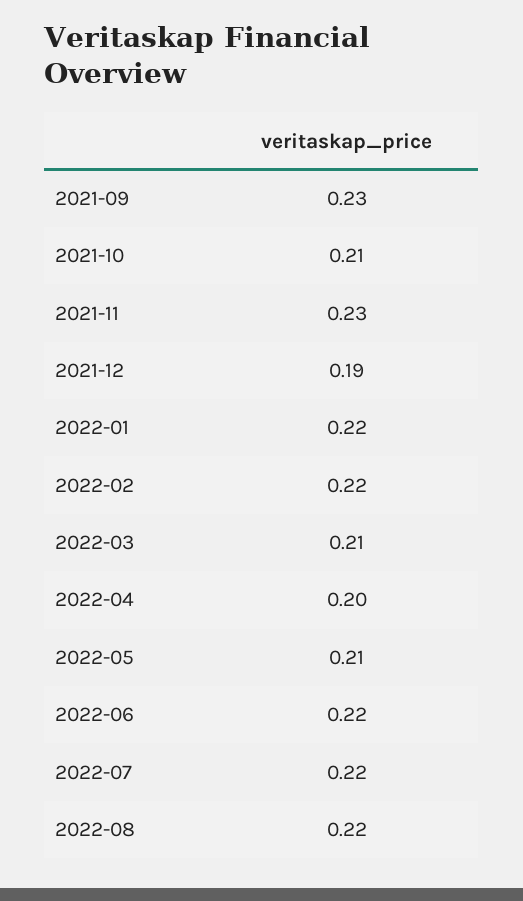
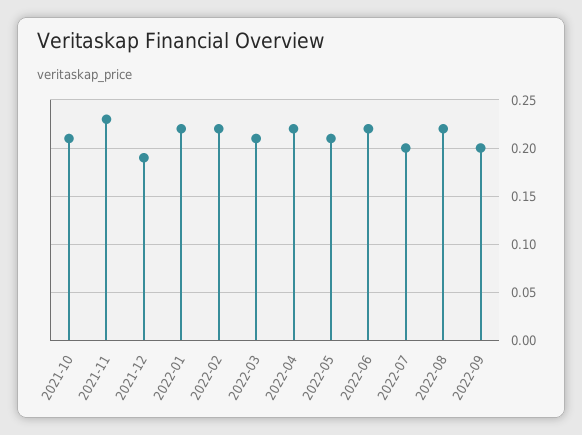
2021-09: 0.23 -> none
2022-04: 0.2 -> 0.22
2022-07: 0.22 -> 0.2
2022-09: none -> 0.2

